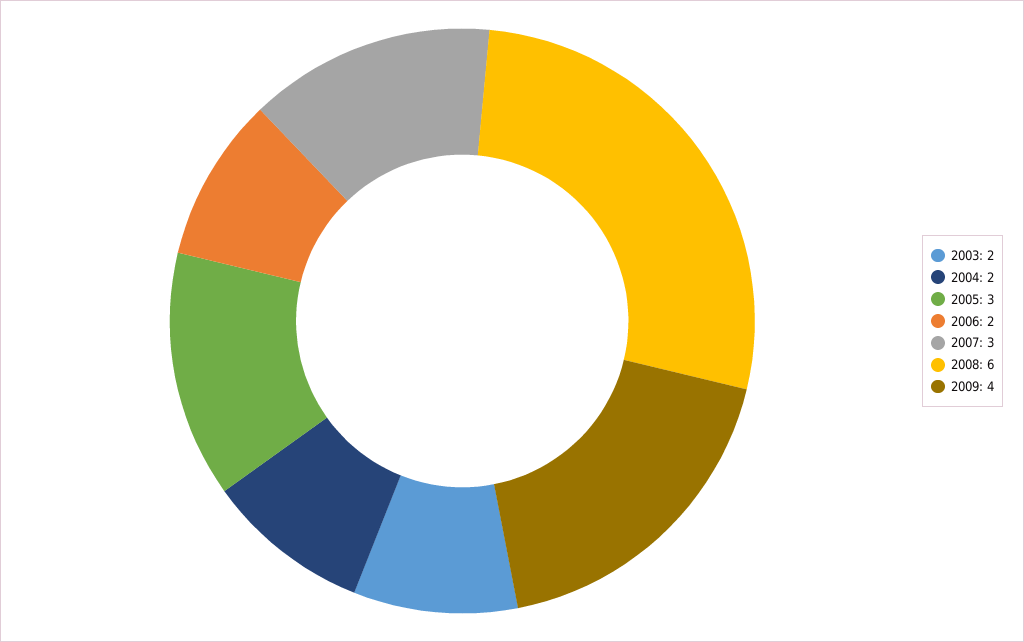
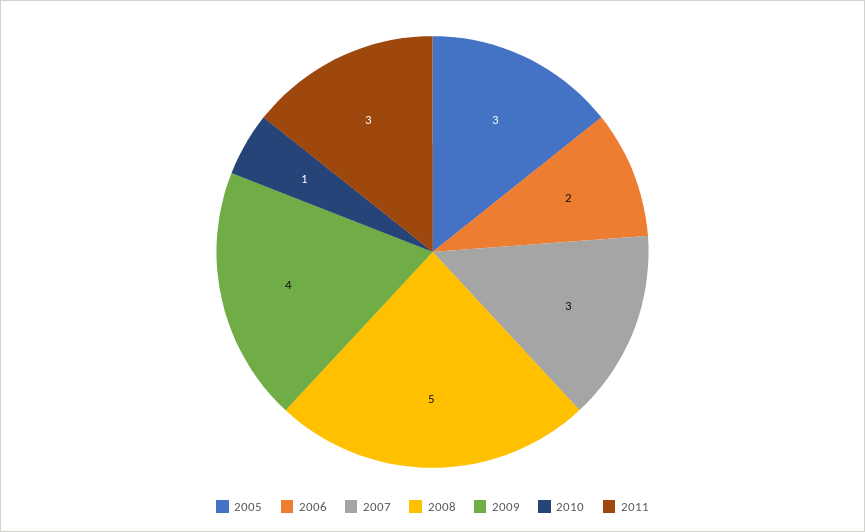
2003: 2 -> none
2004: 2 -> none
2008: 6 -> 5
2010: none -> 1
2011: none -> 3

